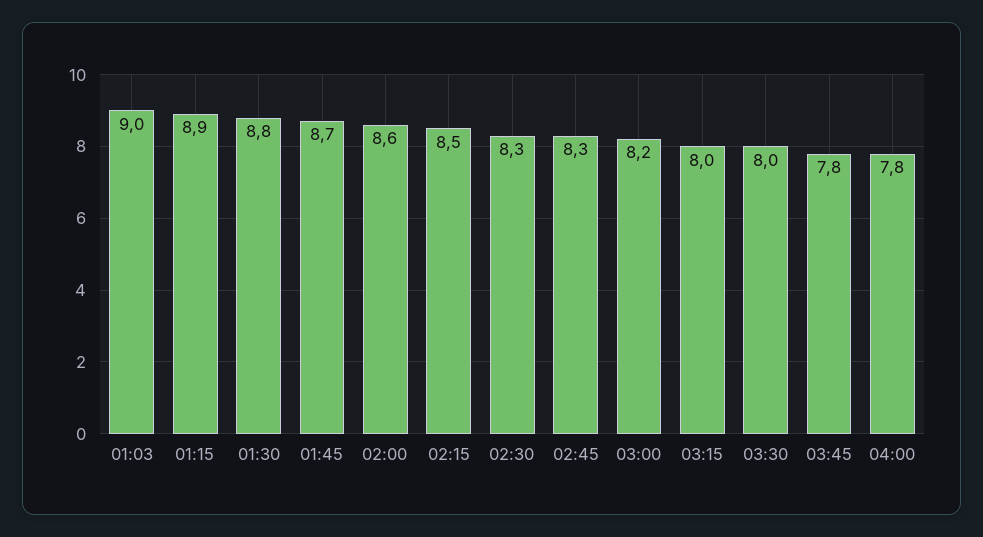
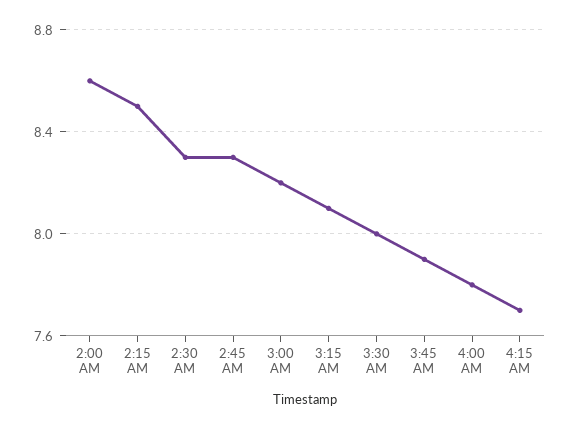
01:03: 9 -> none
01:15: 8.9 -> none
01:30: 8.8 -> none
01:45: 8.7 -> none
03:15: 8 -> 8.1
03:45: 7.8 -> 7.9
4:15 AM: none -> 7.7

